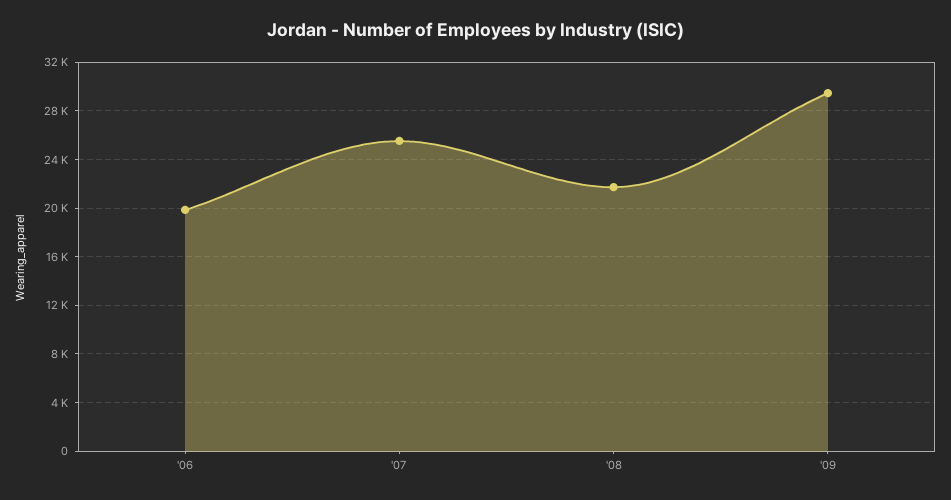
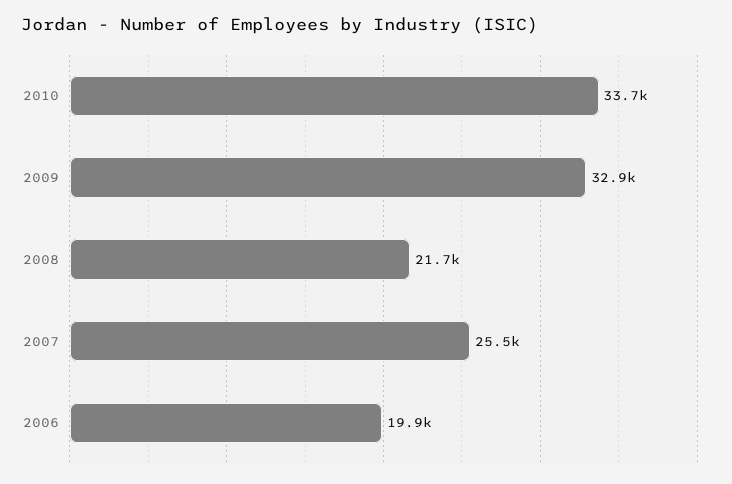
'09: 29500 -> 32900
2010: none -> 33700

